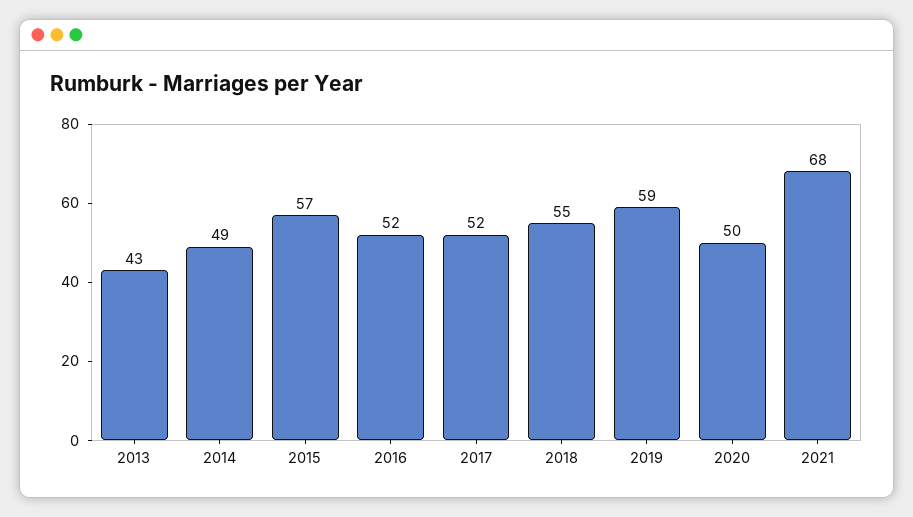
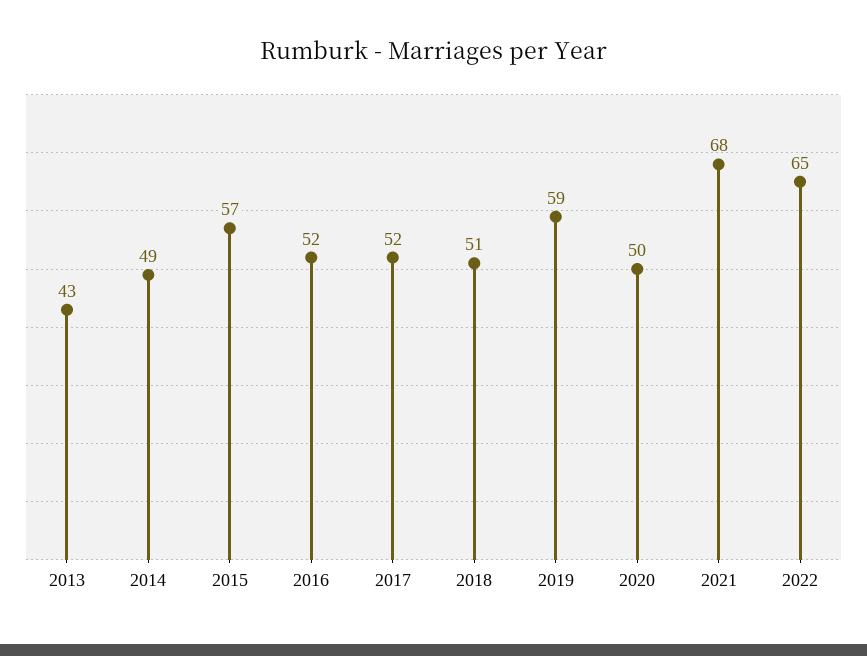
2018: 55 -> 51
2022: none -> 65

